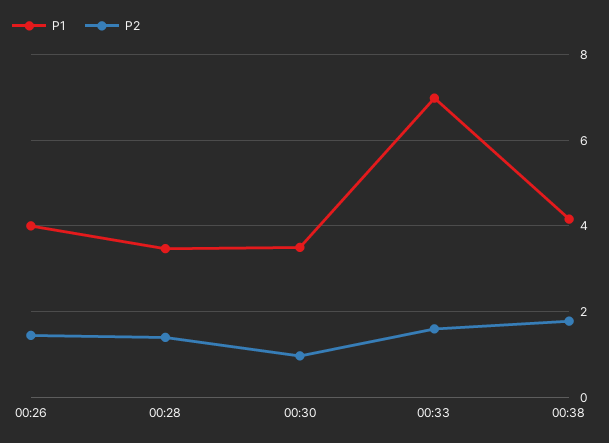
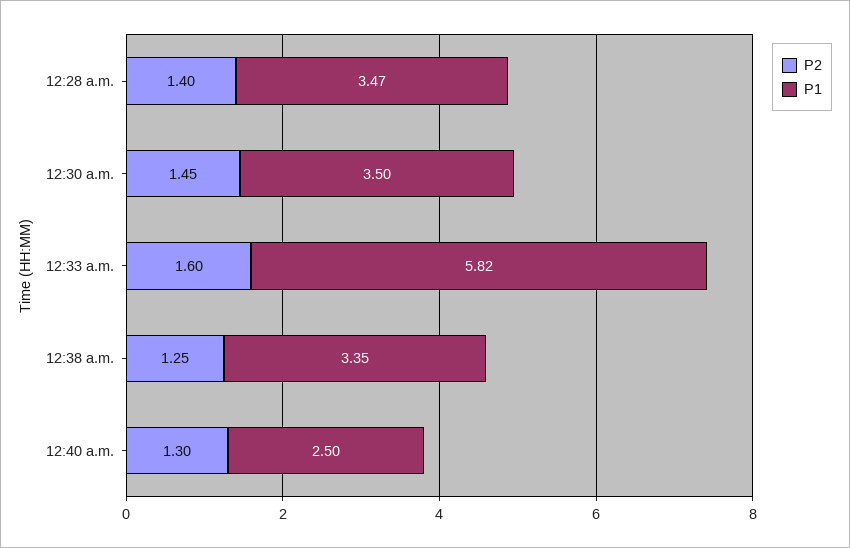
P1, 00:26: 4 -> none
P2, 00:26: 1.4 -> none
P2, 00:30: 1 -> 1.45
P1, 00:33: 7 -> 5.82
P1, 00:38: 4.2 -> 3.35
P2, 00:38: 1.8 -> 1.25
P2, 12:40 a.m.: none -> 1.3
P1, 12:40 a.m.: none -> 2.5

